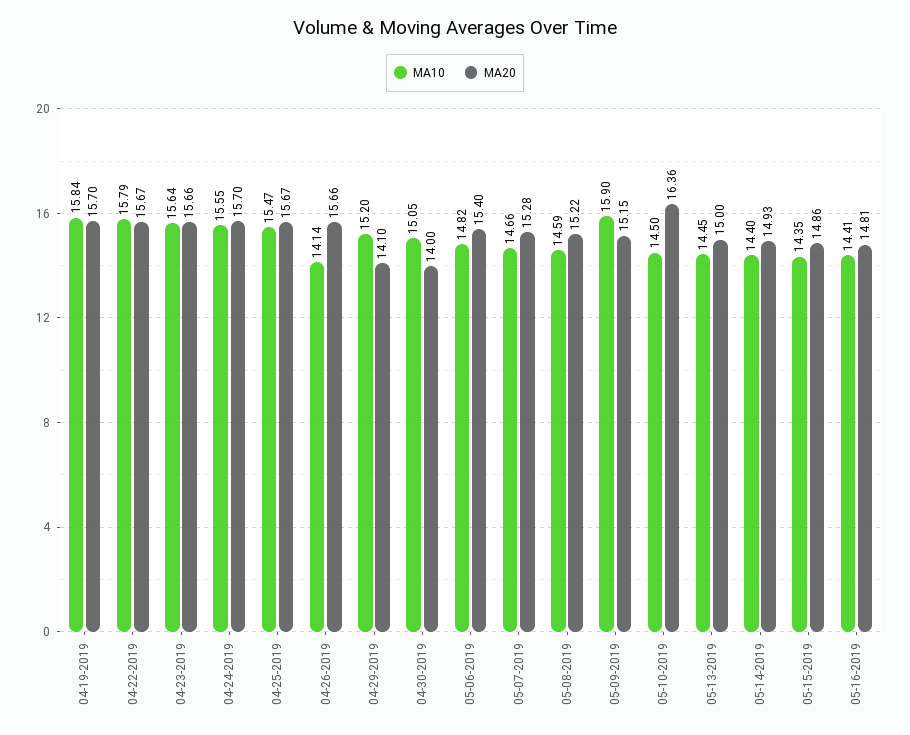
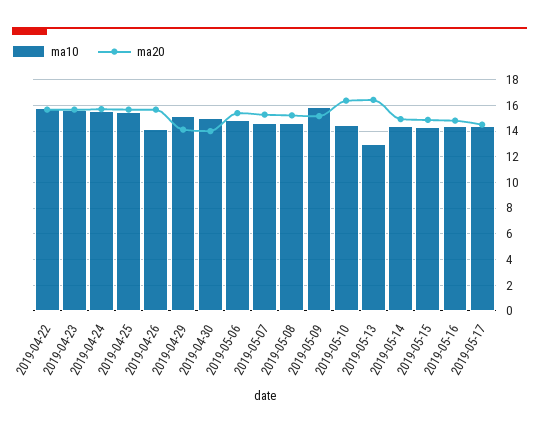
MA10, 04-19-2019: 15.84 -> none
MA20, 04-19-2019: 15.7 -> none
MA10, 05-13-2019: 14.45 -> 13
MA20, 05-13-2019: 15 -> 16.5
MA10, 2019-05-17: none -> 14.5
MA20, 2019-05-17: none -> 14.5

